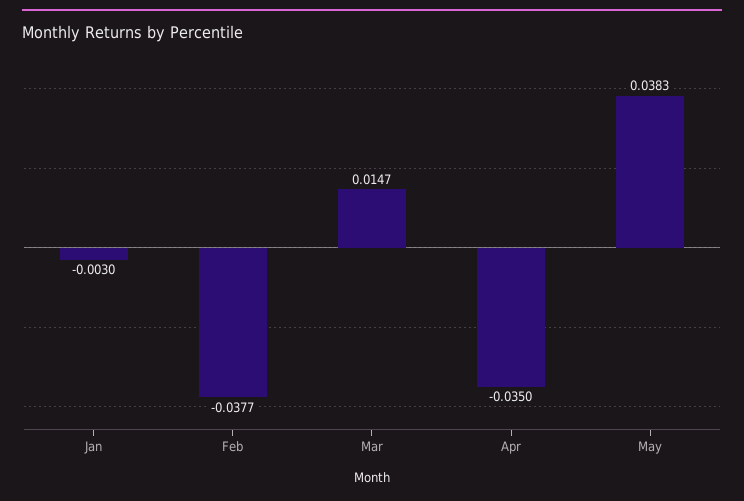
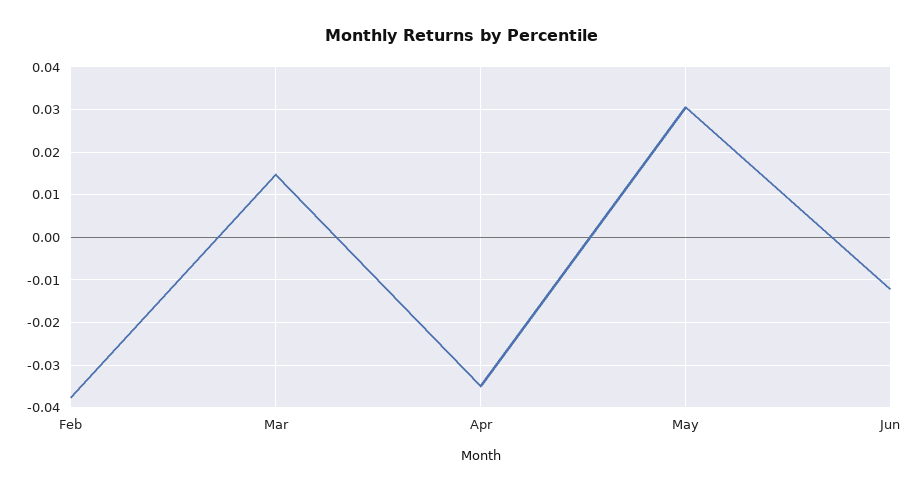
Jan: -0.003 -> none
May: 0.0383 -> 0.03
Jun: none -> -0.012

